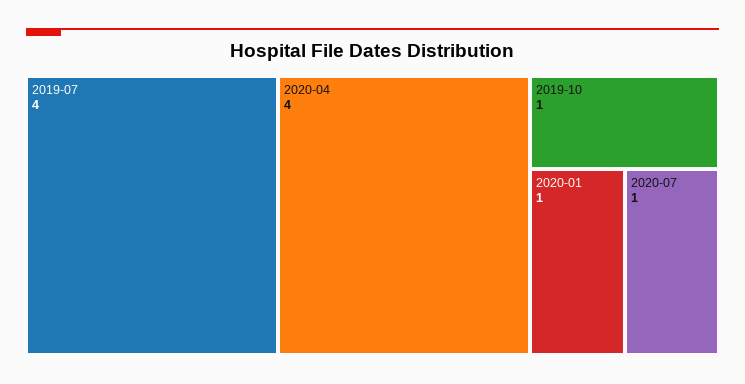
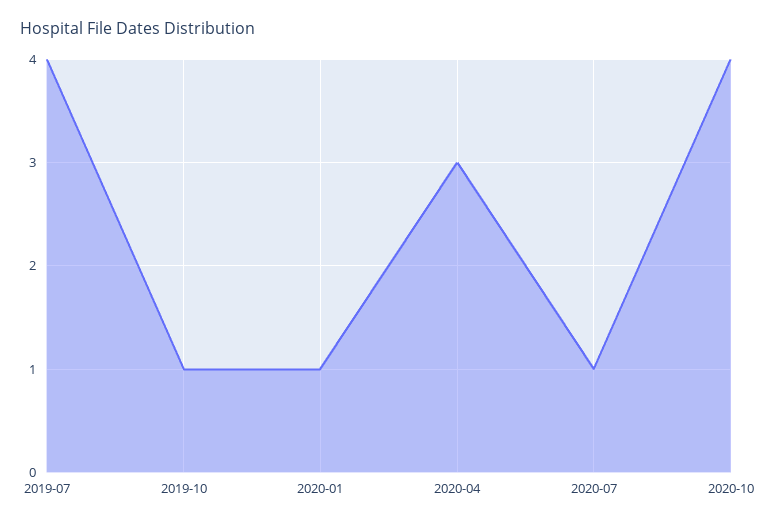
2020-04: 4 -> 3
2020-10: none -> 4

